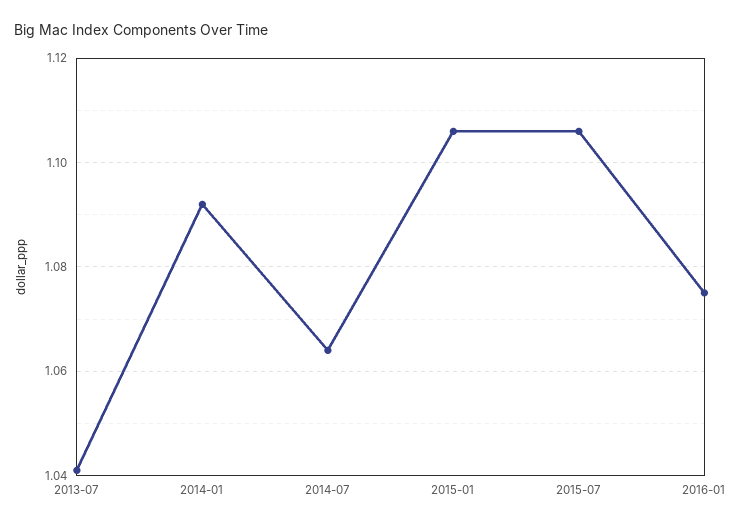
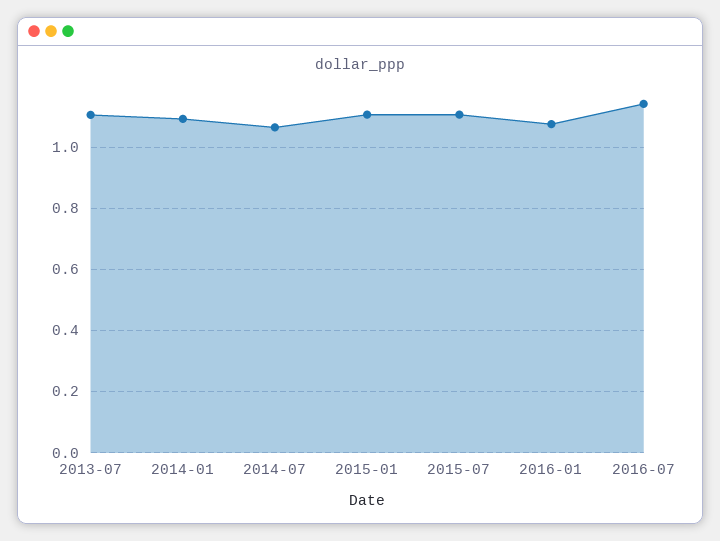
2013-07: 1.04 -> 1.1
2016-07: none -> 1.14

